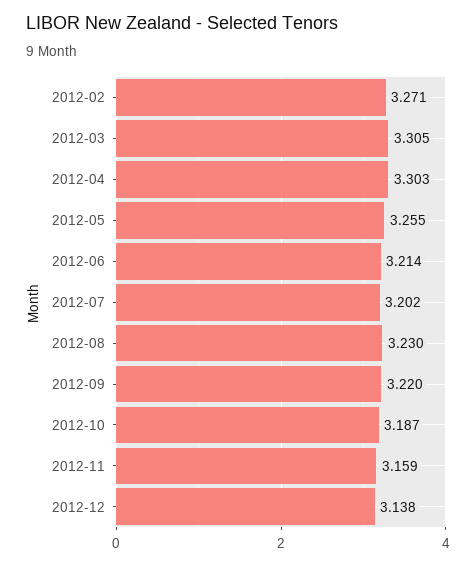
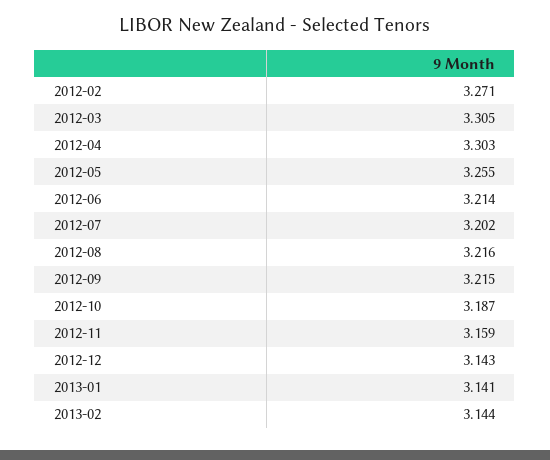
2012-08: 3.23 -> 3.216
2012-09: 3.22 -> 3.215
2012-12: 3.138 -> 3.143
2013-01: none -> 3.141
2013-02: none -> 3.144

